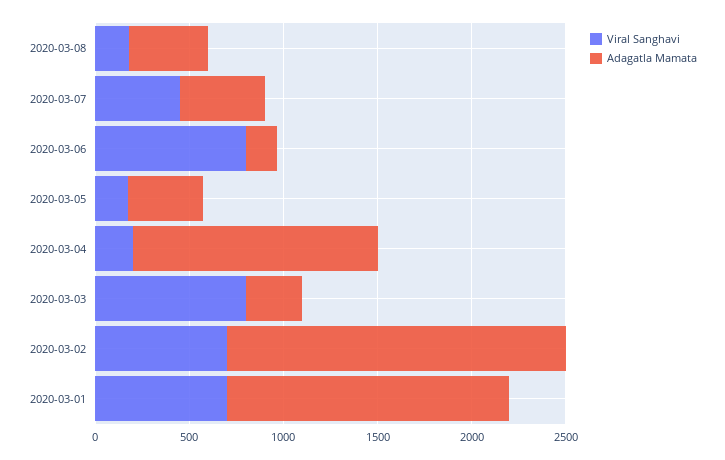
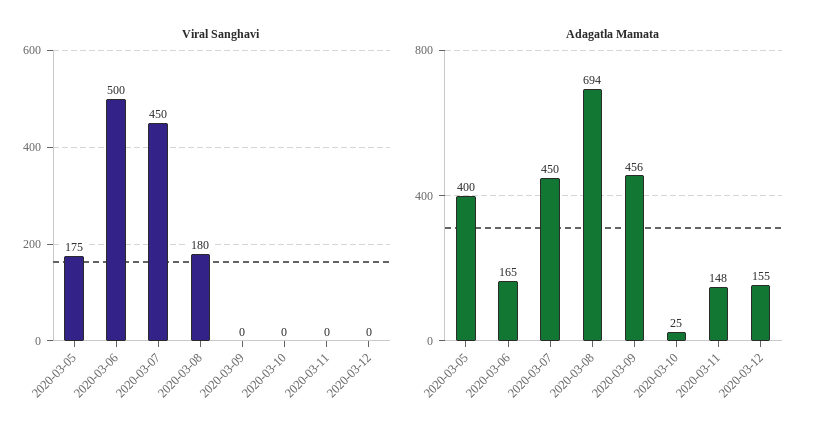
Adagatla Mamata, 2020-03-08: 400 -> 694
Viral Sanghavi, 2020-03-06: 800 -> 500
Viral Sanghavi, 2020-03-04: 200 -> none
Adagatla Mamata, 2020-03-04: 1300 -> none
Viral Sanghavi, 2020-03-03: 800 -> none
Adagatla Mamata, 2020-03-03: 300 -> none
Viral Sanghavi, 2020-03-02: 700 -> none
Adagatla Mamata, 2020-03-02: 1800 -> none
Viral Sanghavi, 2020-03-01: 700 -> none
Adagatla Mamata, 2020-03-01: 1500 -> none
Viral Sanghavi, 2020-03-09: none -> 0
Viral Sanghavi, 2020-03-10: none -> 0
Viral Sanghavi, 2020-03-11: none -> 0
Viral Sanghavi, 2020-03-12: none -> 0
Adagatla Mamata, 2020-03-09: none -> 456
Adagatla Mamata, 2020-03-10: none -> 25
Adagatla Mamata, 2020-03-11: none -> 148
Adagatla Mamata, 2020-03-12: none -> 155

